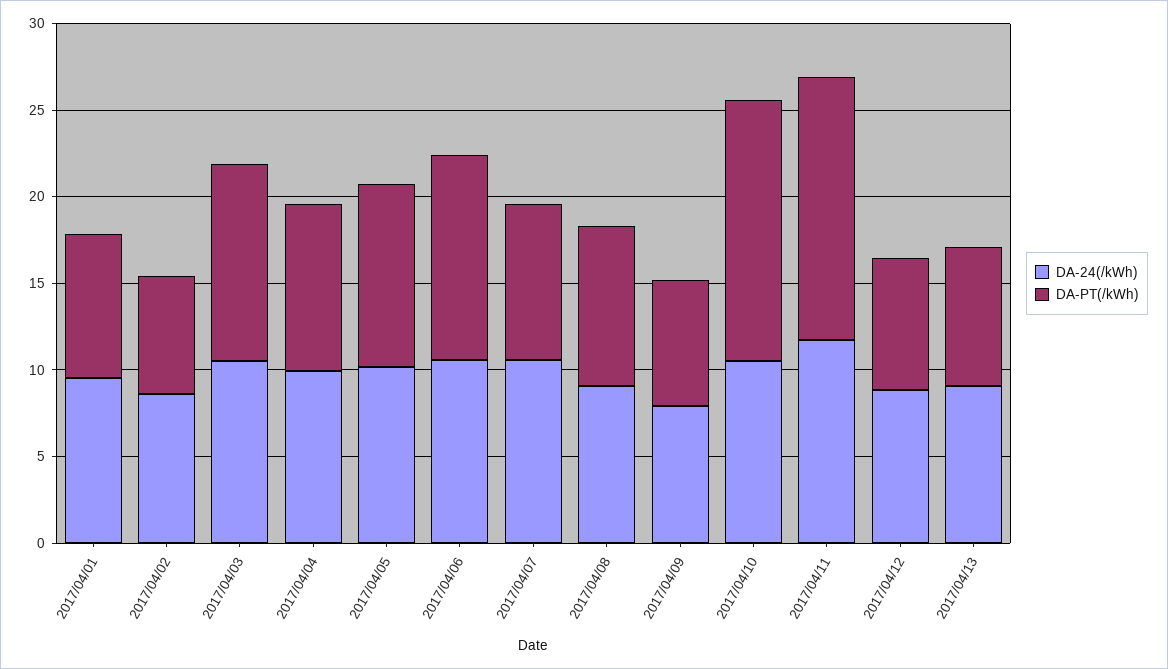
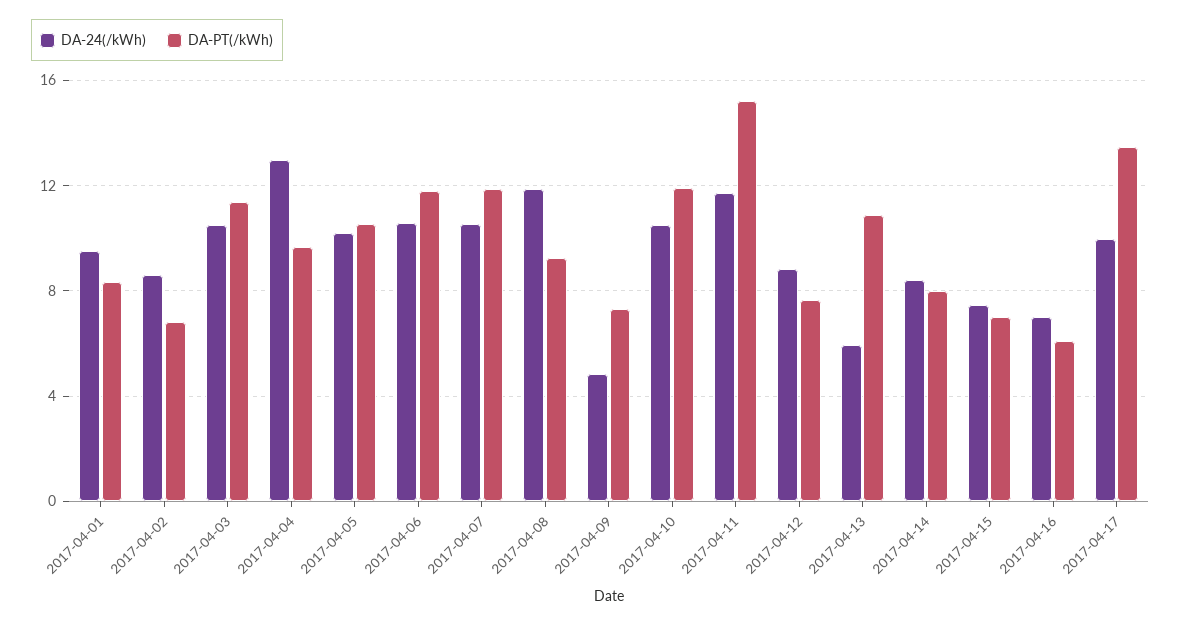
DA-24(/kWh), 2017/04/04: 10 -> 13
DA-PT(/kWh), 2017/04/07: 9 -> 12
DA-24(/kWh), 2017/04/08: 9 -> 12
DA-24(/kWh), 2017/04/09: 8 -> 5
DA-PT(/kWh), 2017/04/10: 15 -> 12
DA-24(/kWh), 2017/04/13: 9 -> 6
DA-PT(/kWh), 2017/04/13: 8 -> 11
DA-24(/kWh), 2017-04-14: none -> 8.5
DA-PT(/kWh), 2017-04-14: none -> 8
DA-24(/kWh), 2017-04-15: none -> 7.5
DA-PT(/kWh), 2017-04-15: none -> 7
DA-24(/kWh), 2017-04-16: none -> 7
DA-PT(/kWh), 2017-04-16: none -> 6
DA-24(/kWh), 2017-04-17: none -> 10
DA-PT(/kWh), 2017-04-17: none -> 13.5

